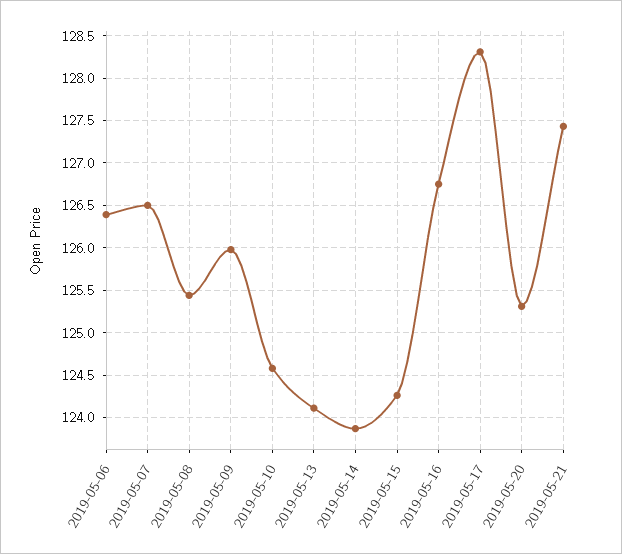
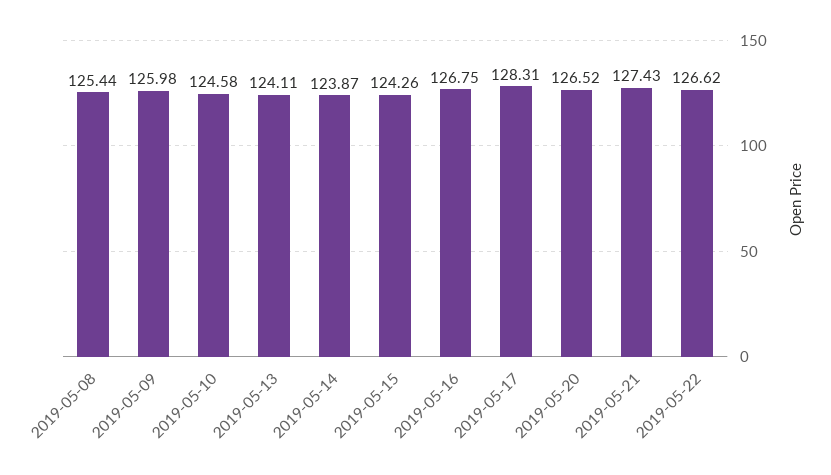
2019-05-06: 126.4 -> none
2019-05-07: 126.5 -> none
2019-05-20: 125.3 -> 126.52
2019-05-22: none -> 126.62

